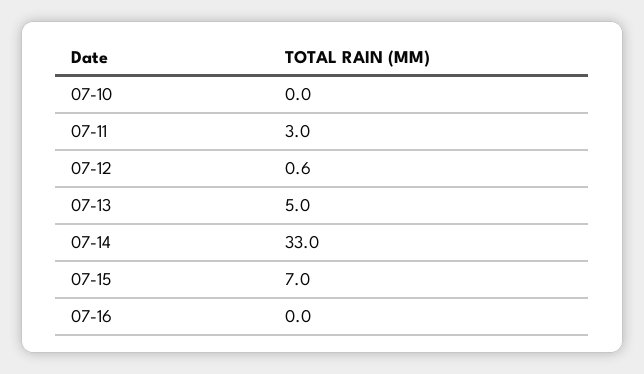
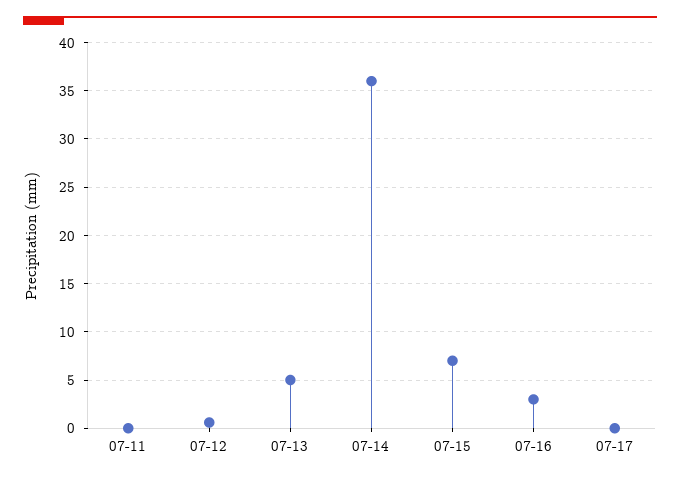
07-10: 0 -> none
07-11: 3 -> 0
07-14: 33 -> 36
07-16: 0 -> 3
07-17: none -> 0

